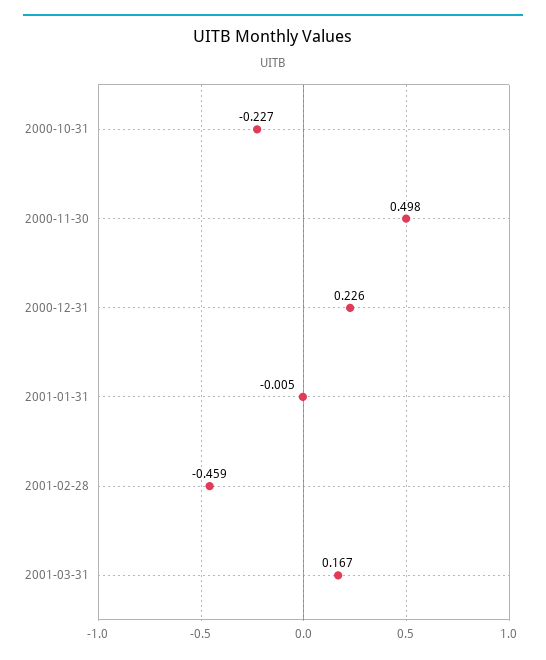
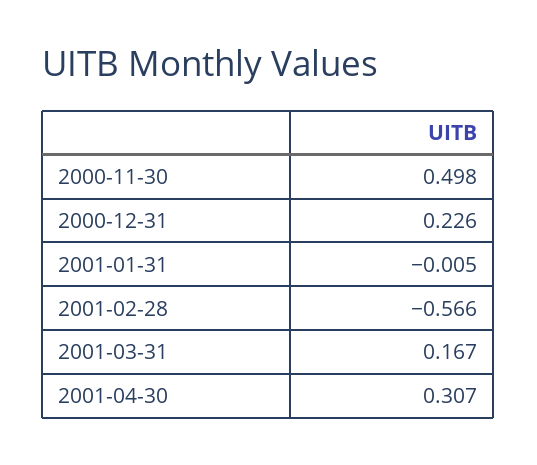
2000-10-31: -0.227 -> none
2001-02-28: -0.459 -> -0.566
2001-04-30: none -> 0.307

